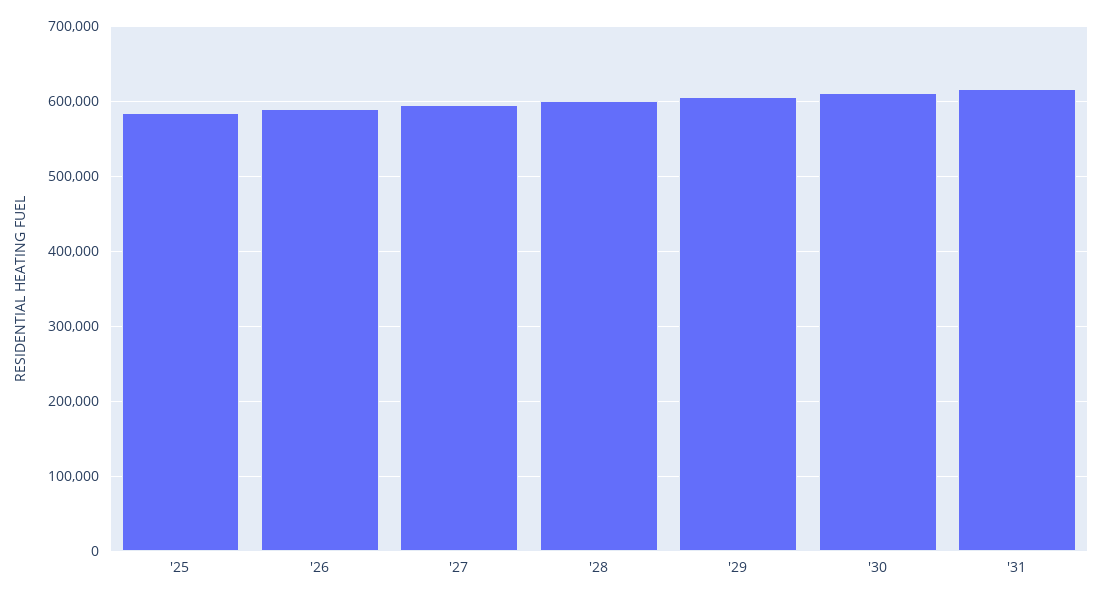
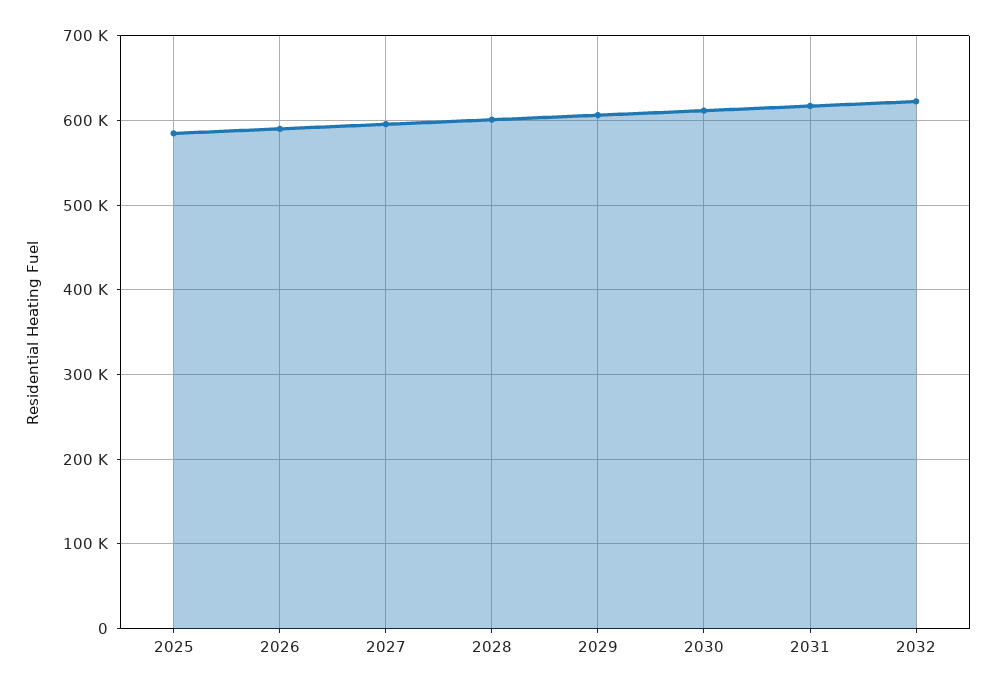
2032: none -> 620000

